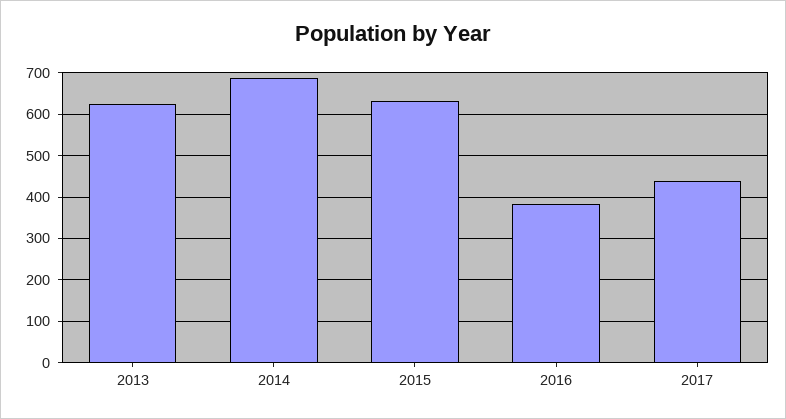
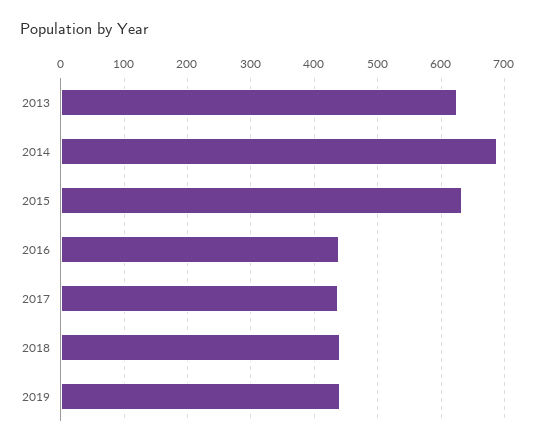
2016: 380 -> 440
2018: none -> 440
2019: none -> 440

